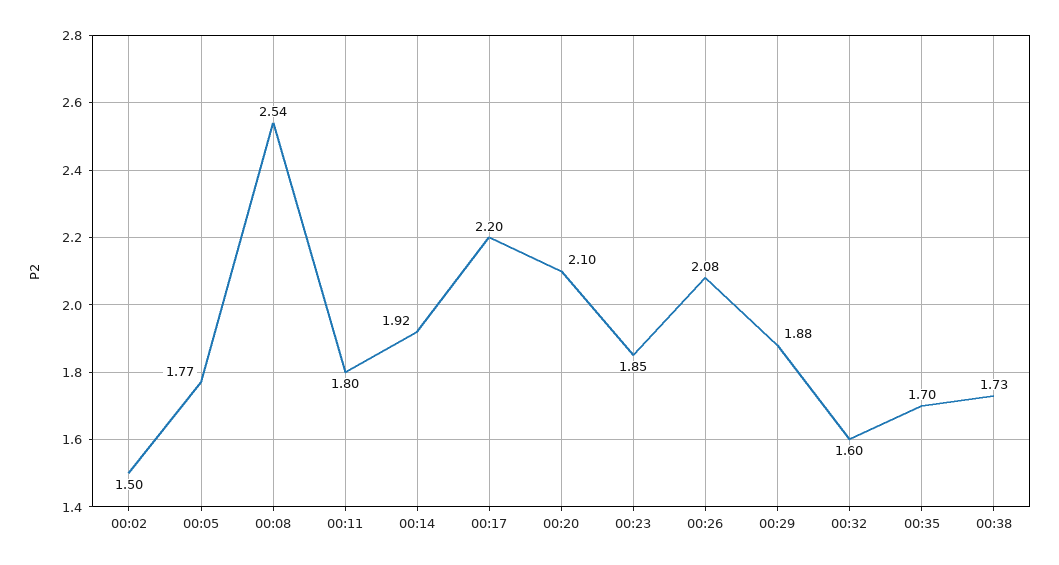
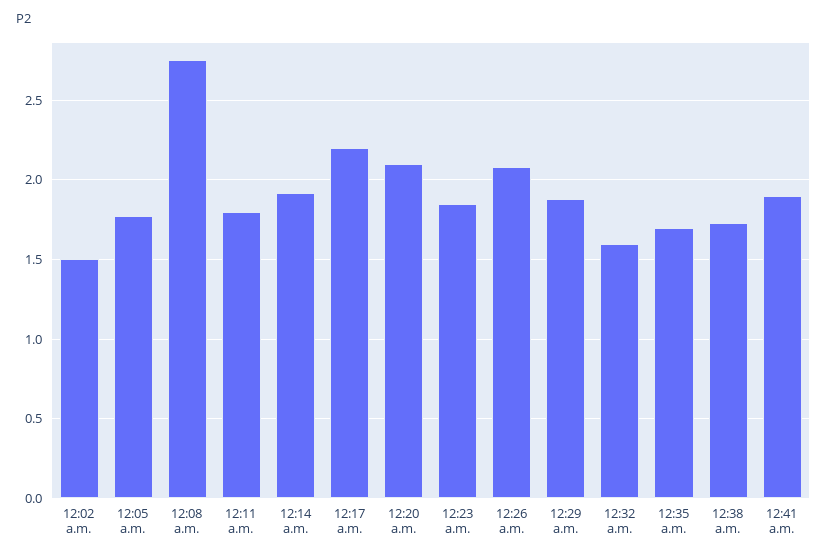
00:08: 2.54 -> 2.75
12:41 a.m.: none -> 1.9

